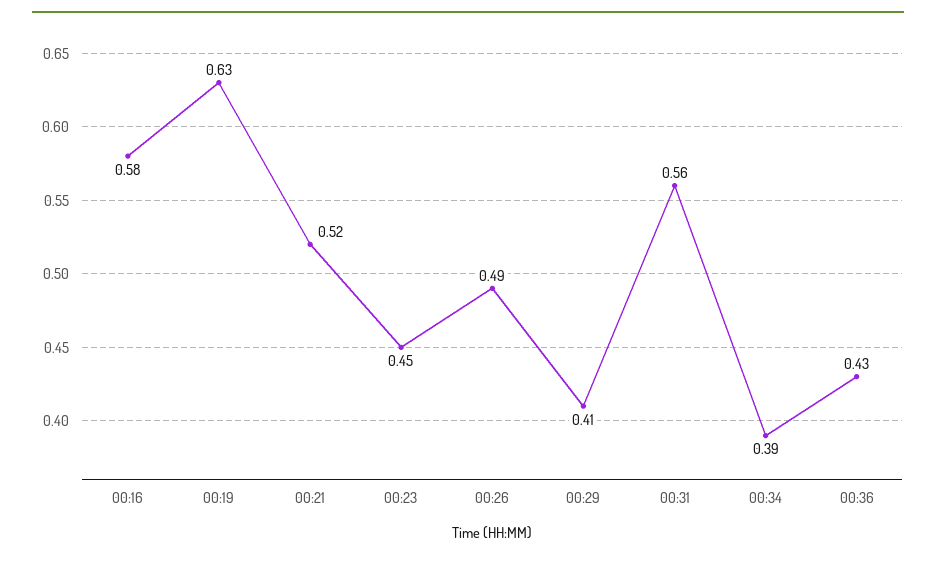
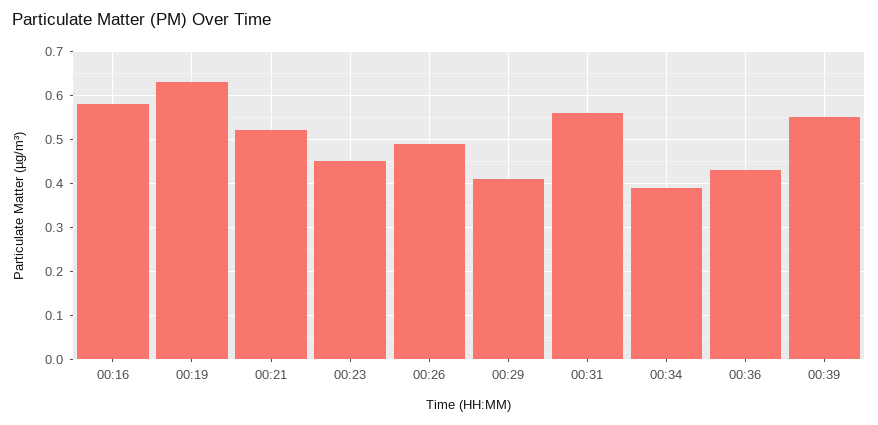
00:39: none -> 0.55

